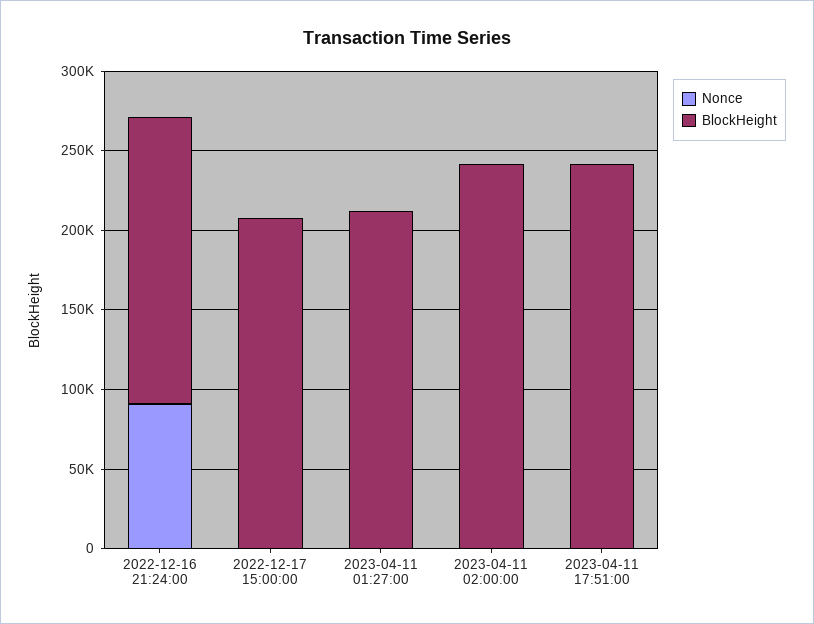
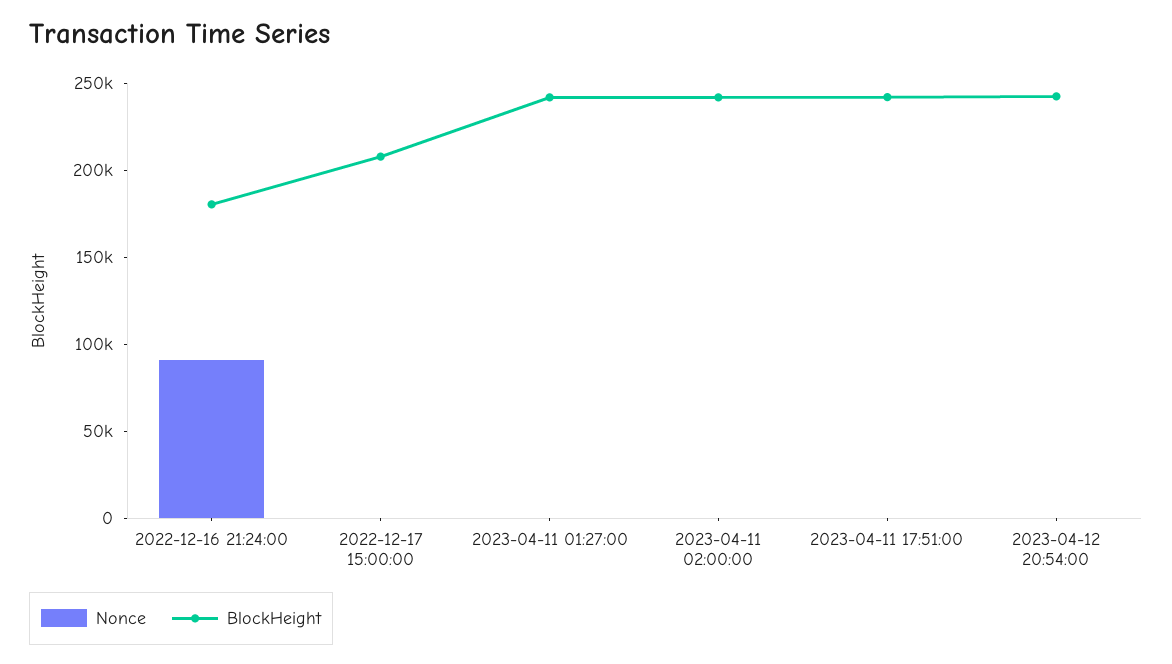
BlockHeight, 2023-04-11 01:27:00: 210000 -> 240000
Nonce, 2023-04-12 20:54:00: none -> 0
BlockHeight, 2023-04-12 20:54:00: none -> 240000

